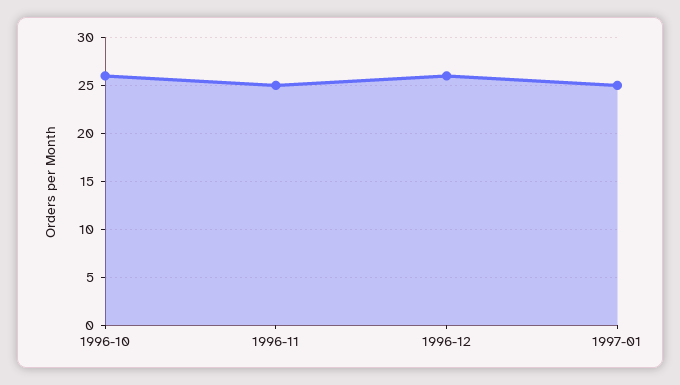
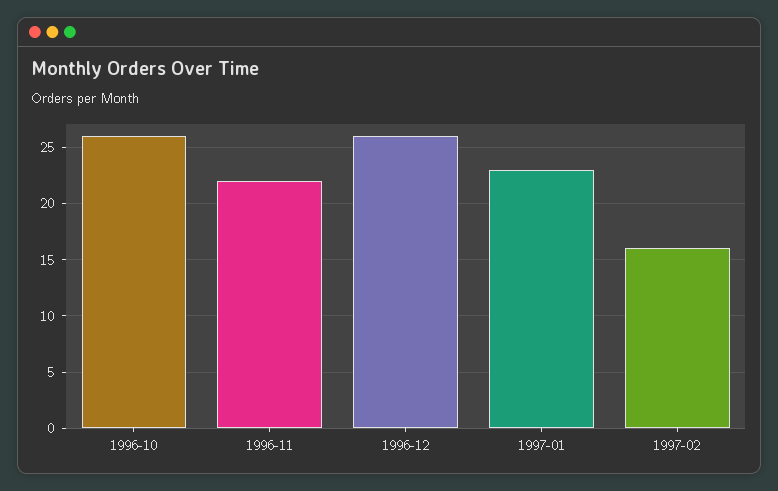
1996-11: 25 -> 22
1997-01: 25 -> 23
1997-02: none -> 16

